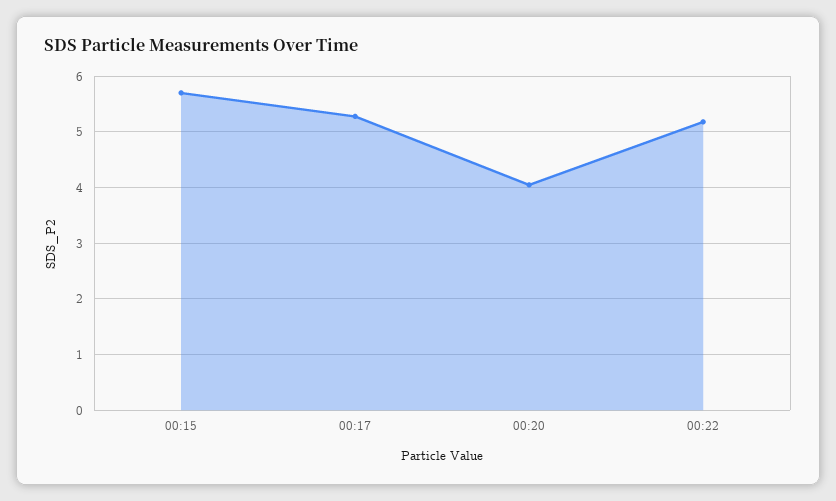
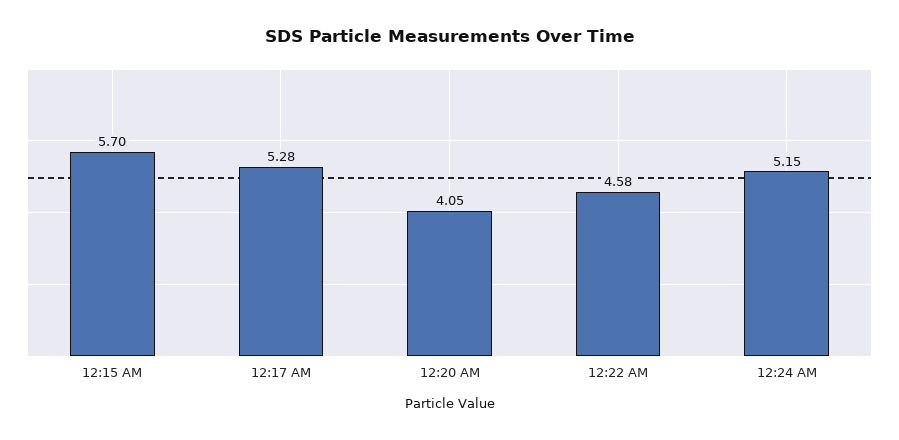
00:22: 5.2 -> 4.58
12:24 AM: none -> 5.15

